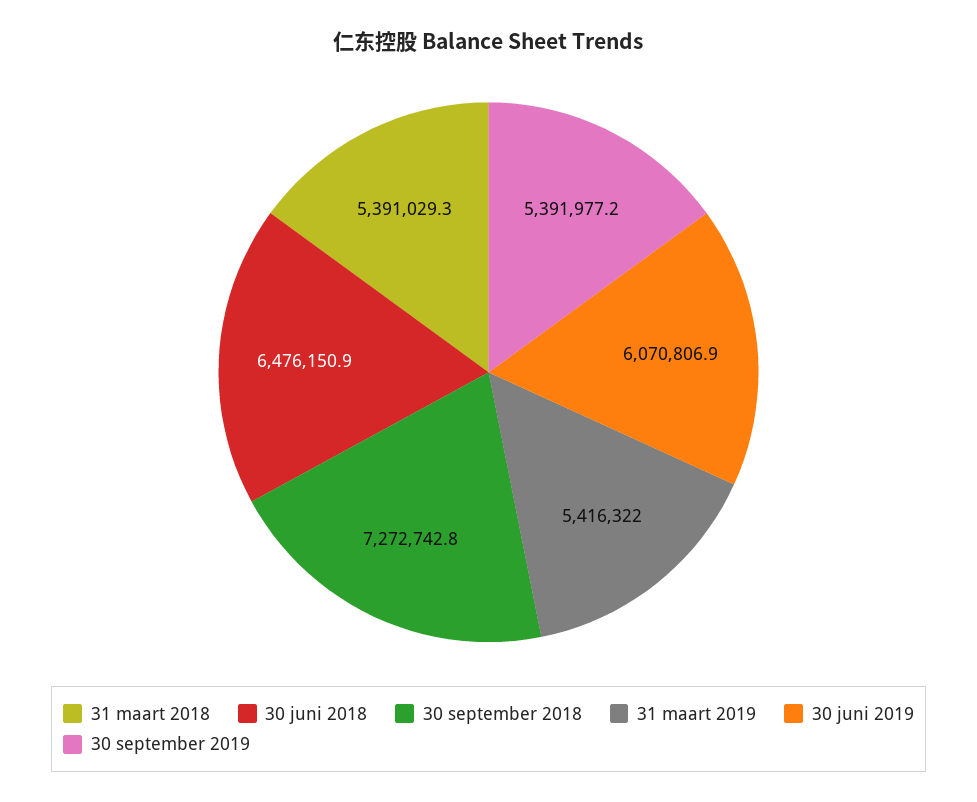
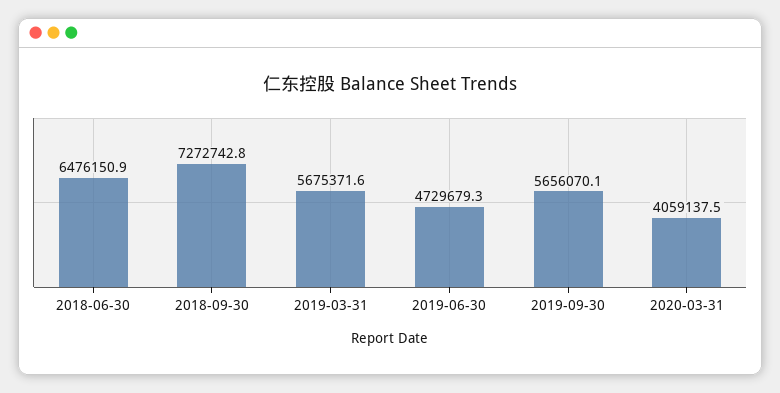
31 maart 2018: 5391029.3 -> none
31 maart 2019: 5416322 -> 5675371.6
30 juni 2019: 6070806.9 -> 4729679.3
30 september 2019: 5391977.2 -> 5656070.1
2020-03-31: none -> 4059137.5

